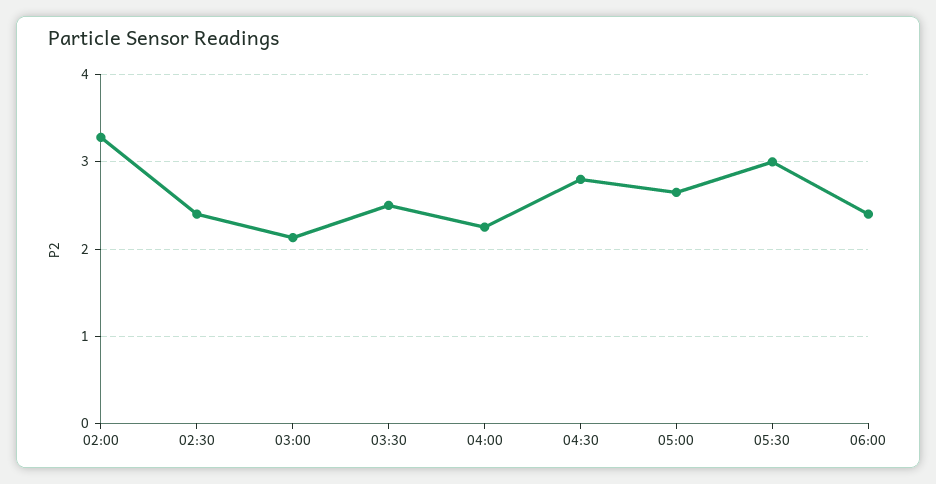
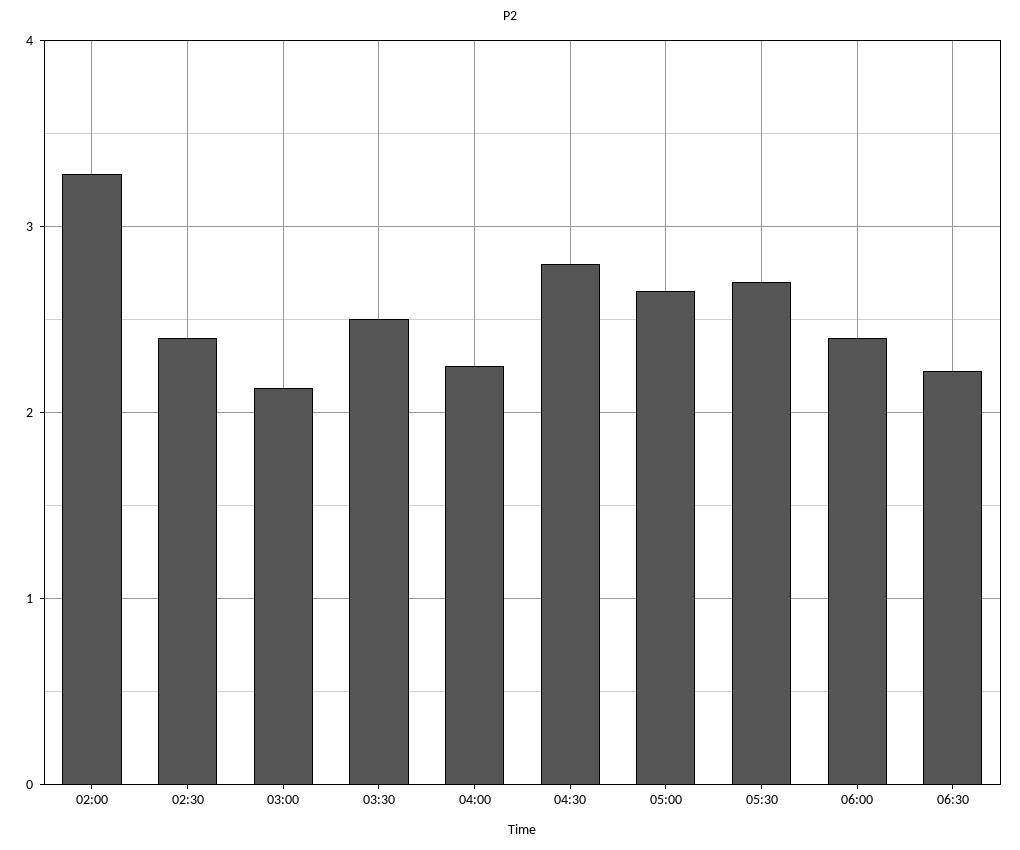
05:30: 3 -> 2.7
06:30: none -> 2.2

